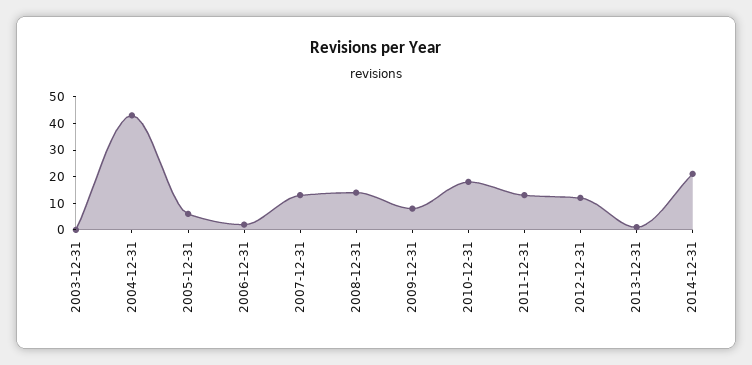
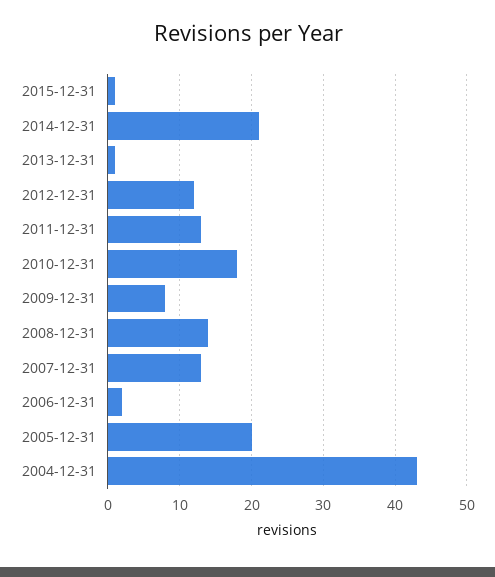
2003-12-31: 0 -> none
2005-12-31: 5 -> 20
2015-12-31: none -> 1

